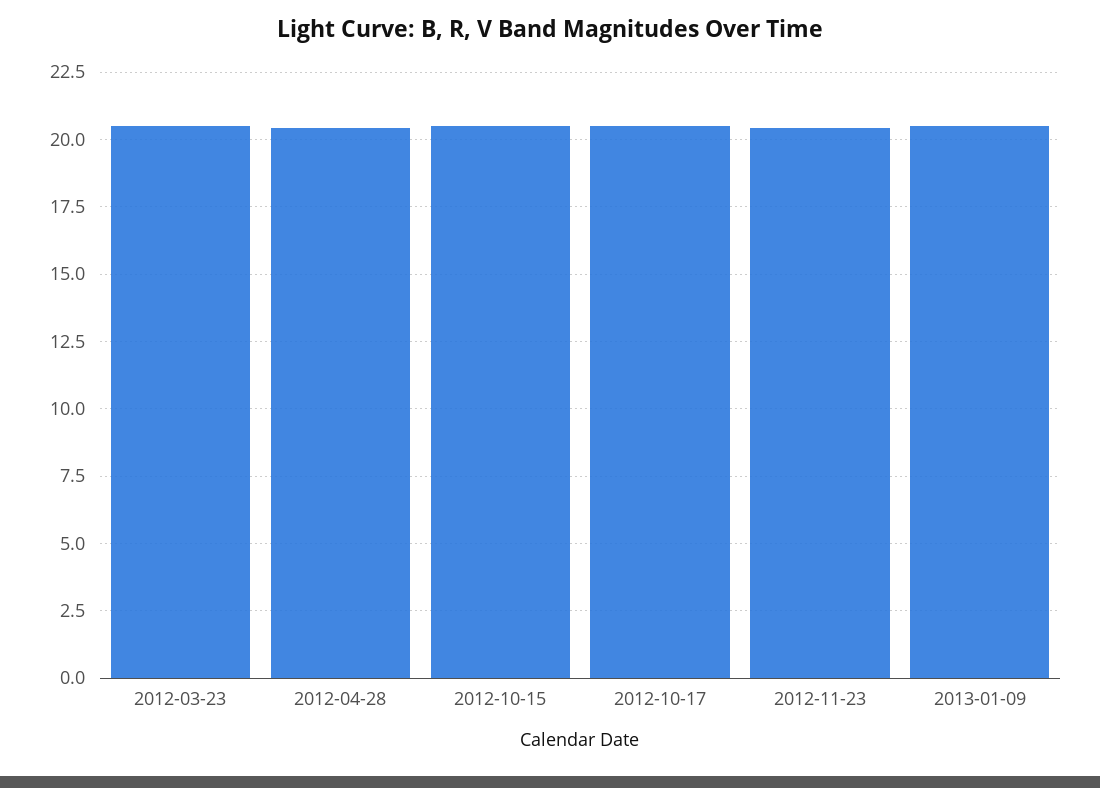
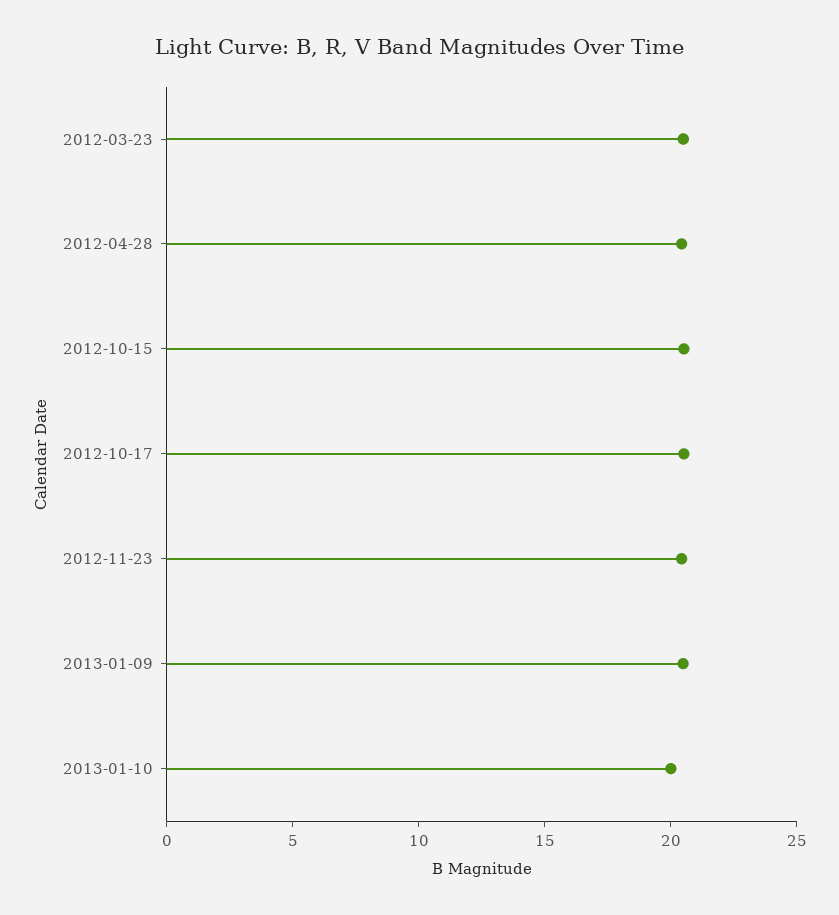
2013-01-10: none -> 20

